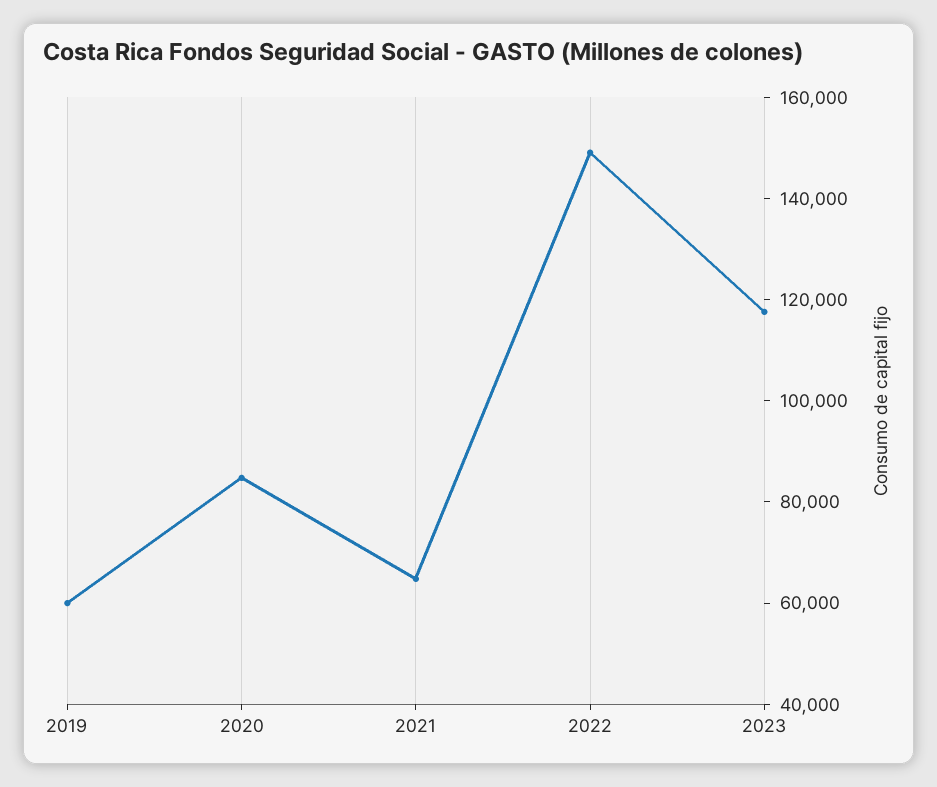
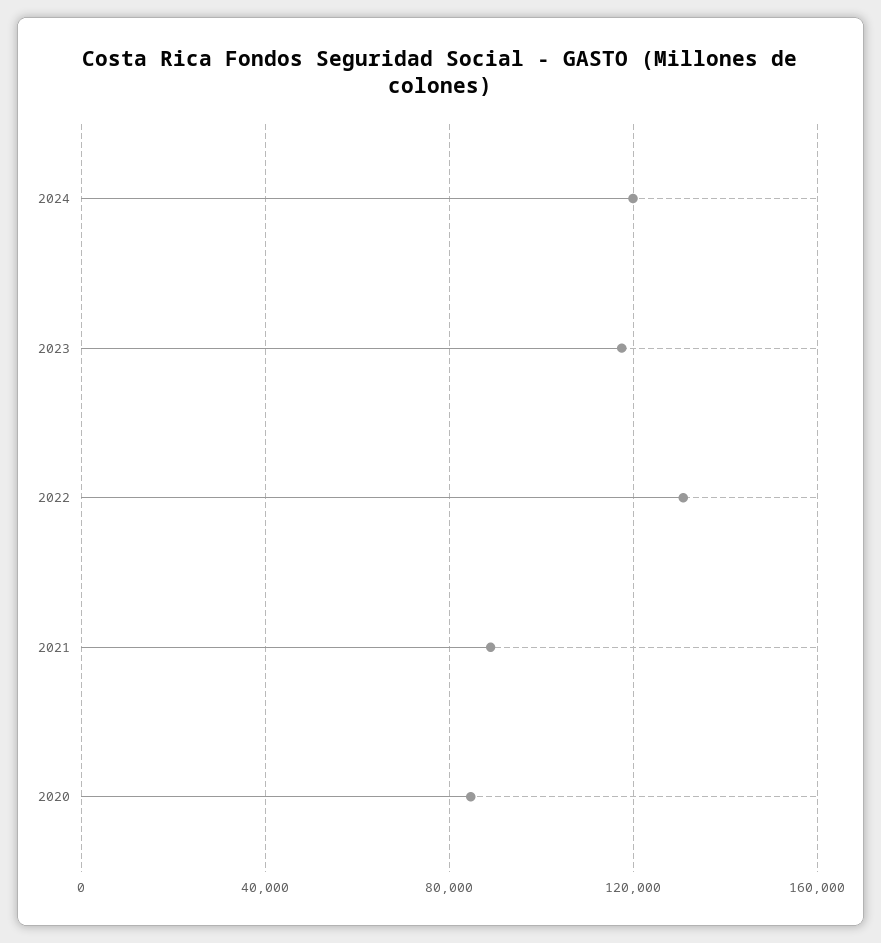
2019: 60000 -> none
2021: 65000 -> 90000
2022: 150000 -> 130000
2024: none -> 120000

